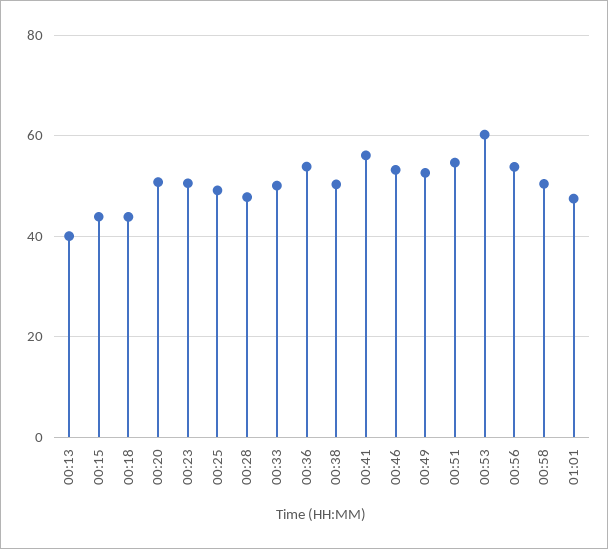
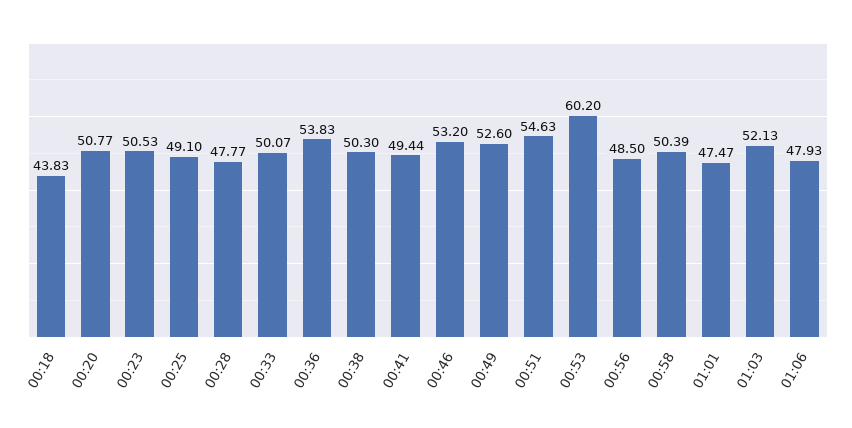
00:13: 40 -> none
00:15: 44 -> none
00:41: 56 -> 49.44
00:56: 54 -> 48.5
01:03: none -> 52.13
01:06: none -> 47.93

